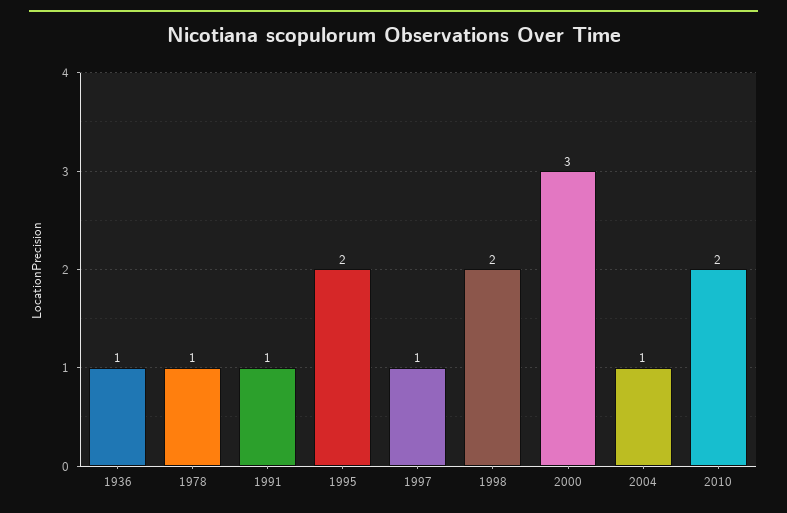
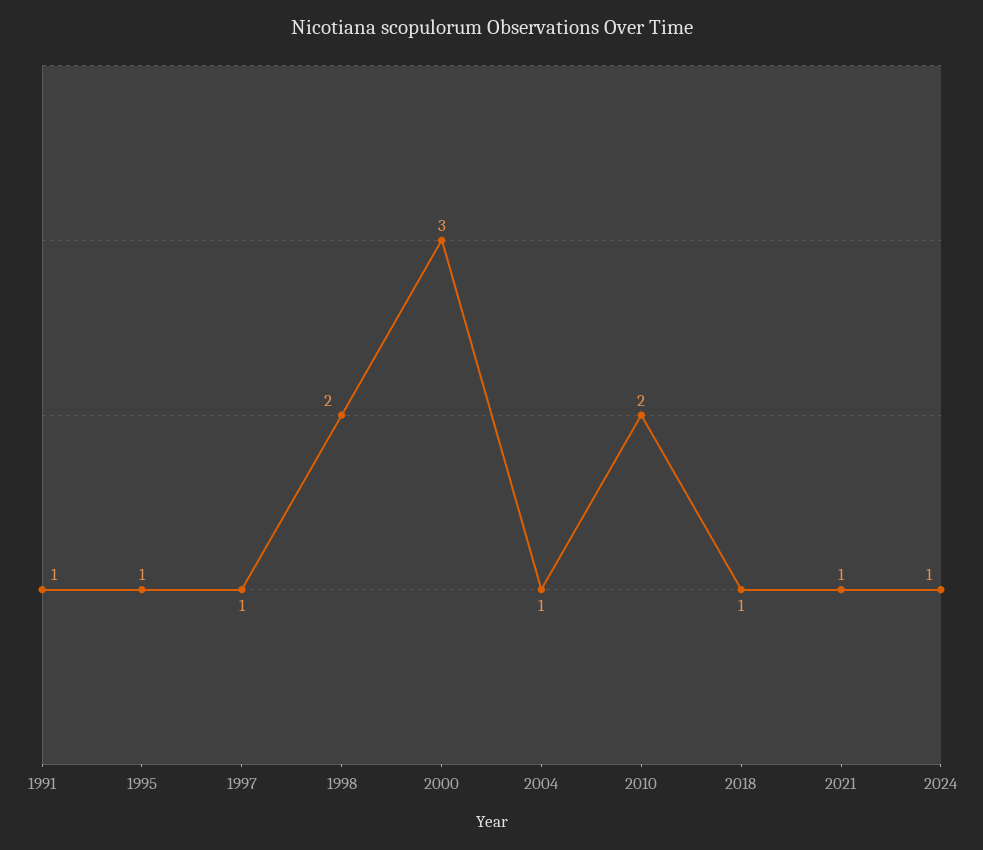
1936: 1 -> none
1978: 1 -> none
1995: 2 -> 1
2018: none -> 1
2021: none -> 1
2024: none -> 1

